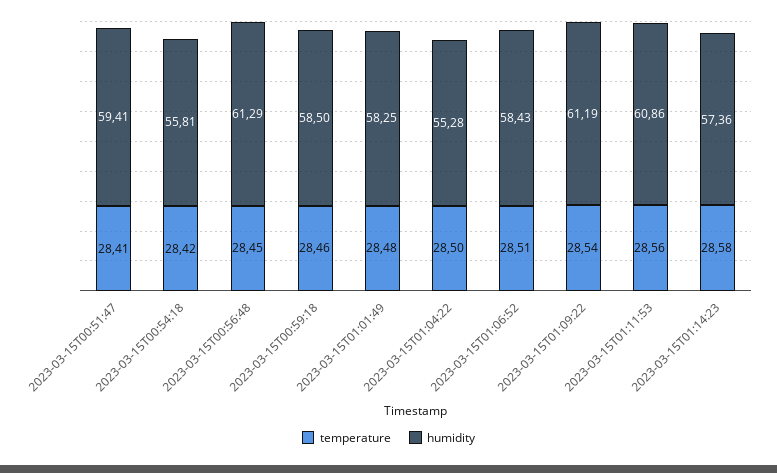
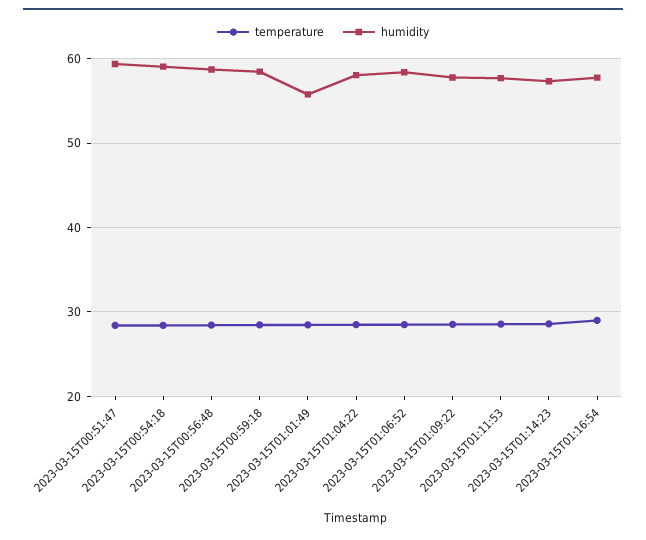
humidity, 2023-03-15T00:54:18: 55.81 -> 59
humidity, 2023-03-15T00:56:48: 61.29 -> 59
humidity, 2023-03-15T01:01:49: 58.25 -> 56
humidity, 2023-03-15T01:04:22: 55.28 -> 58
humidity, 2023-03-15T01:09:22: 61.19 -> 58
humidity, 2023-03-15T01:11:53: 60.86 -> 58
temperature, 2023-03-15T01:16:54: none -> 29
humidity, 2023-03-15T01:16:54: none -> 58

